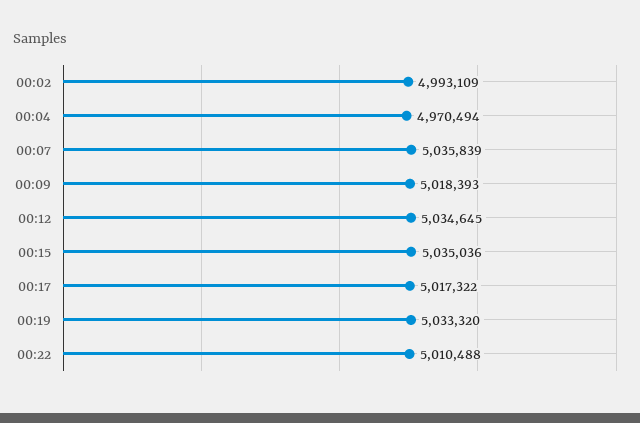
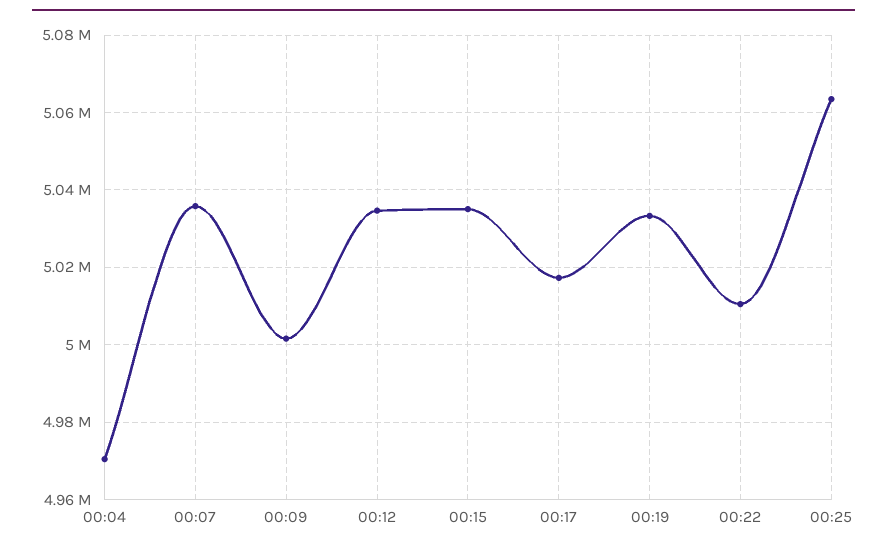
00:02: 4993109 -> none
00:09: 5018393 -> 5002000
00:25: none -> 5064000

